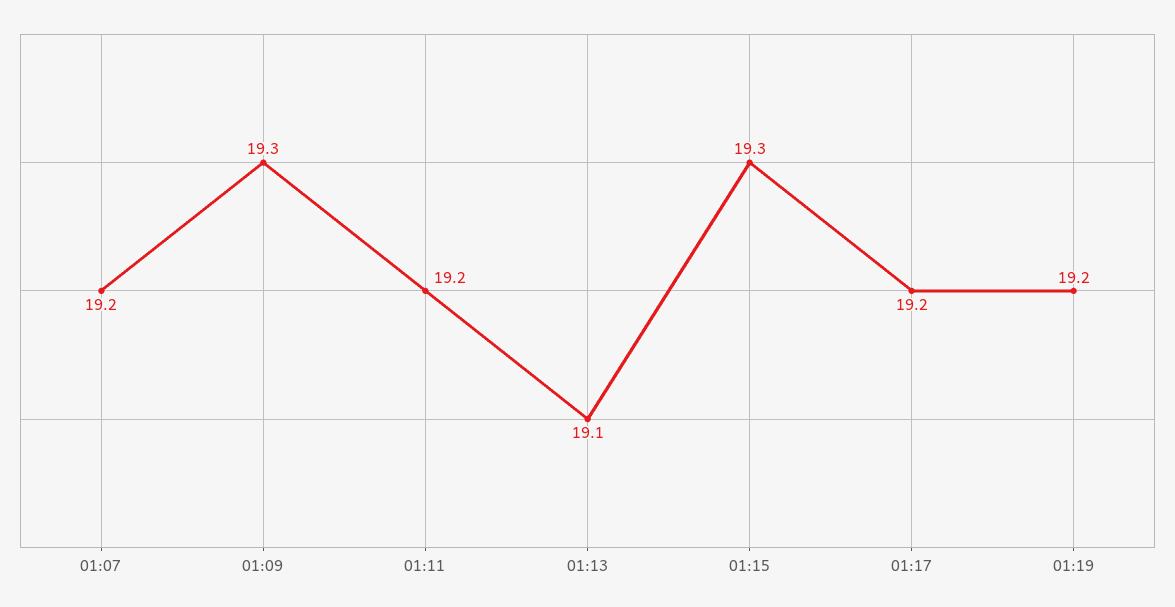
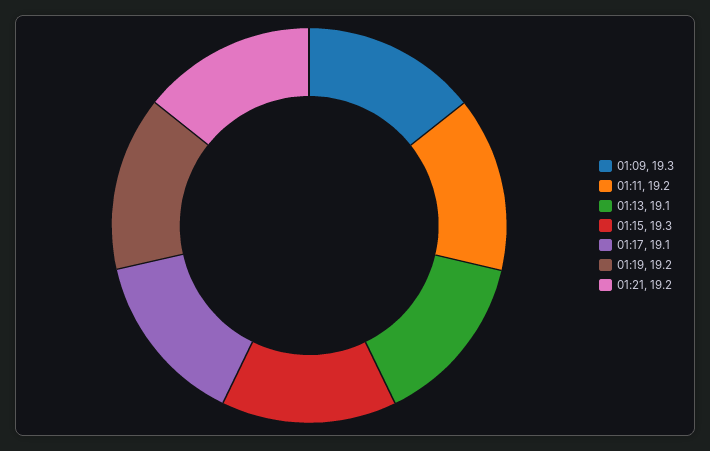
01:07: 19.2 -> none
01:17: 19.2 -> 19.1
01:21: none -> 19.2

